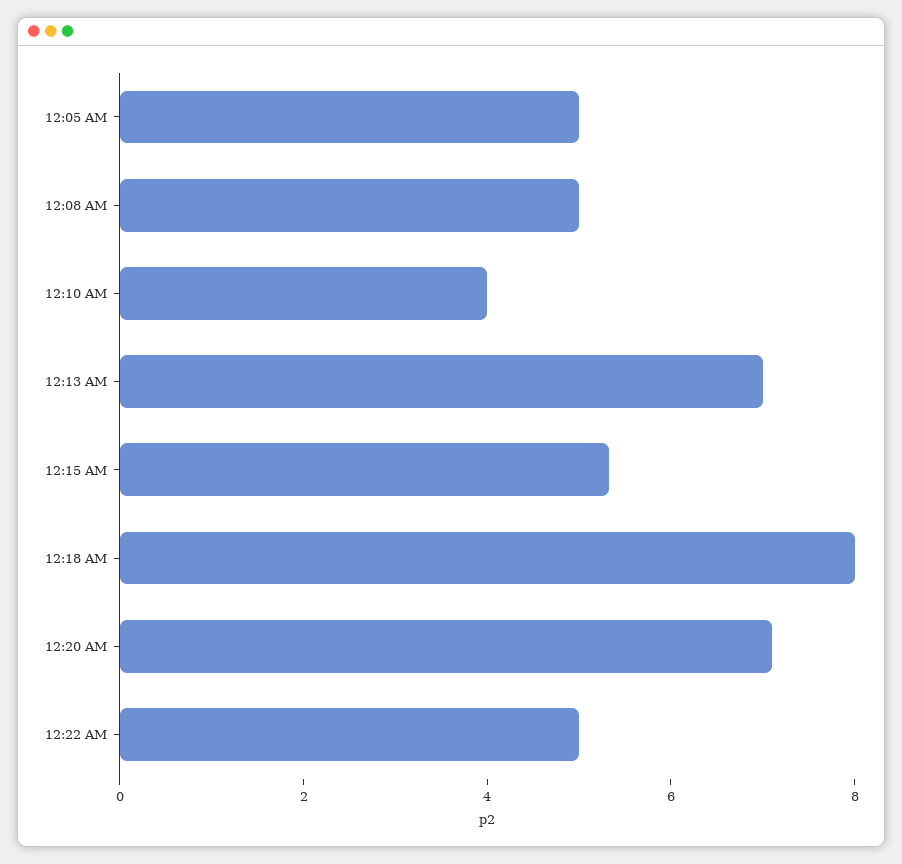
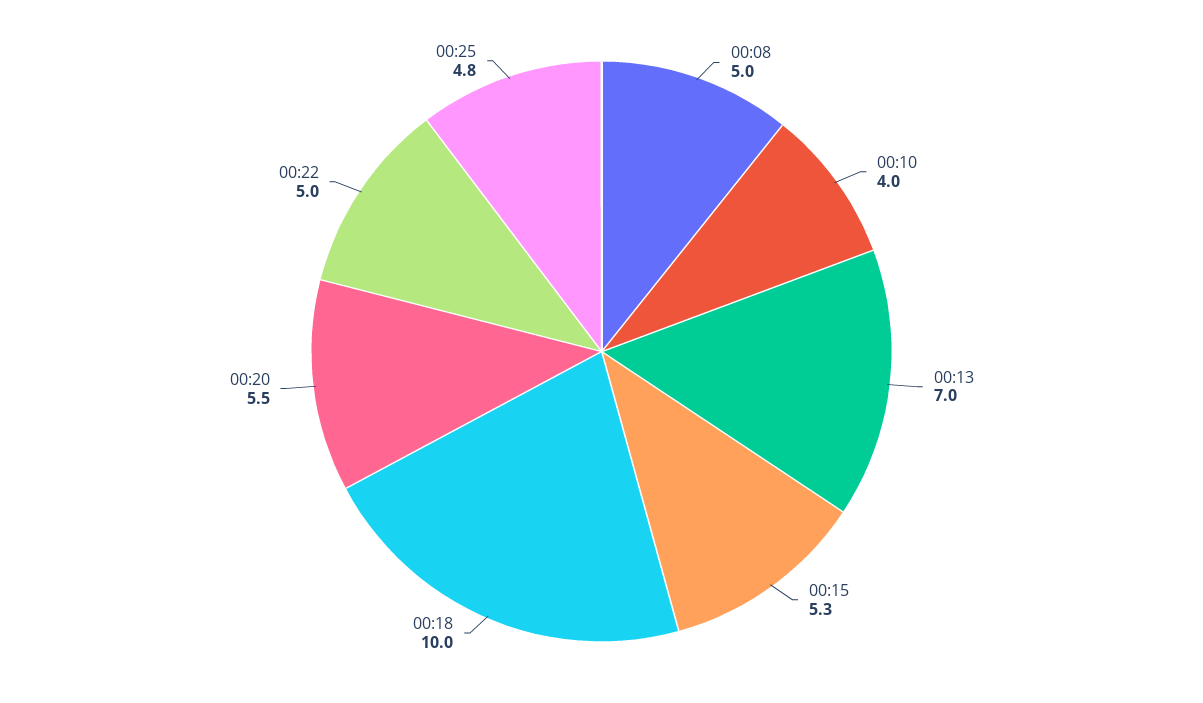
12:05 AM: 5 -> none
12:18 AM: 8 -> 10
12:20 AM: 7 -> 5.5
00:25: none -> 4.8

